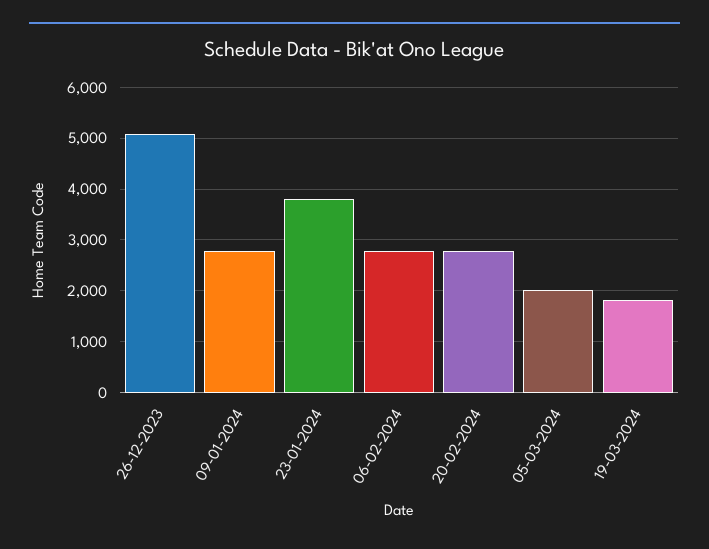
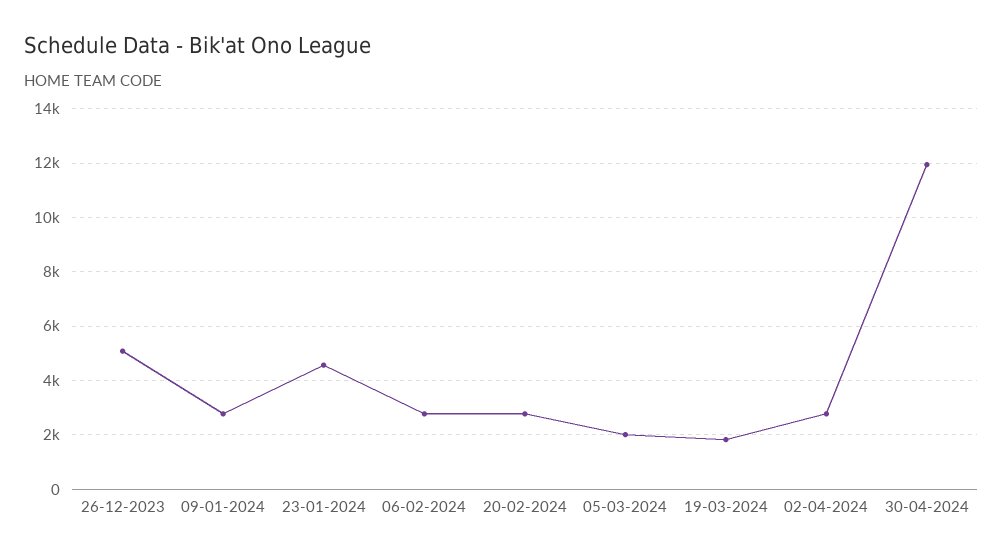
23-01-2024: 3800 -> 4500
02-04-2024: none -> 2750
30-04-2024: none -> 12000

